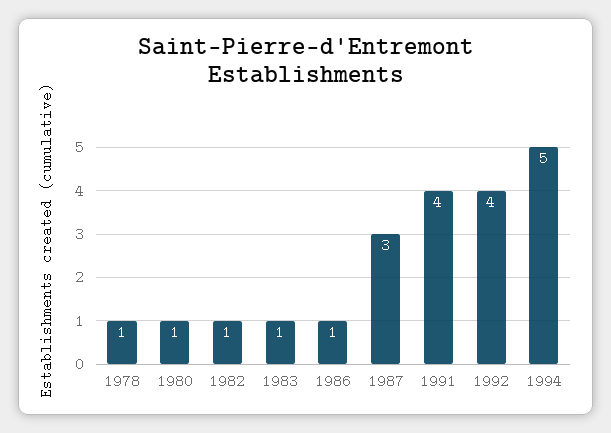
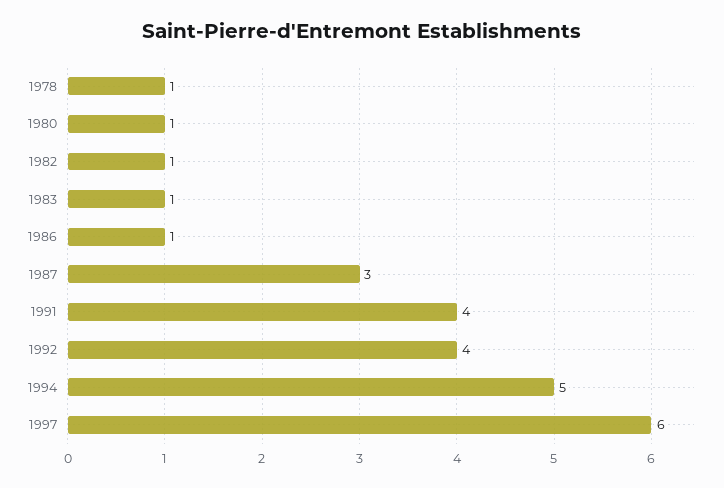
1997: none -> 6

